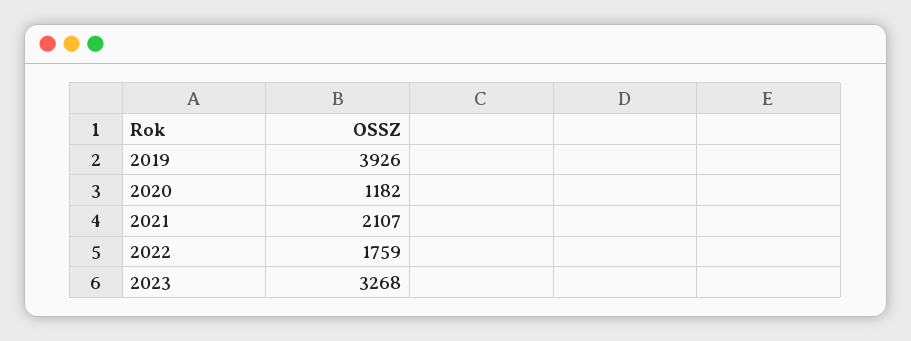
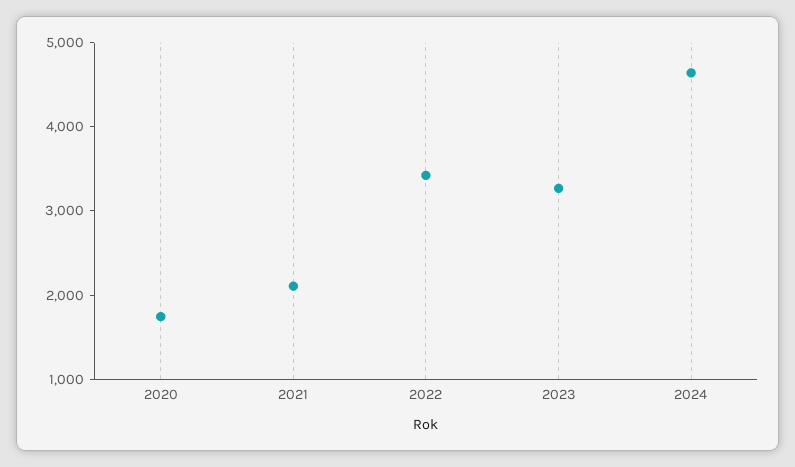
2019: 3926 -> none
2020: 1182 -> 1800
2022: 1759 -> 3400
2024: none -> 4600

